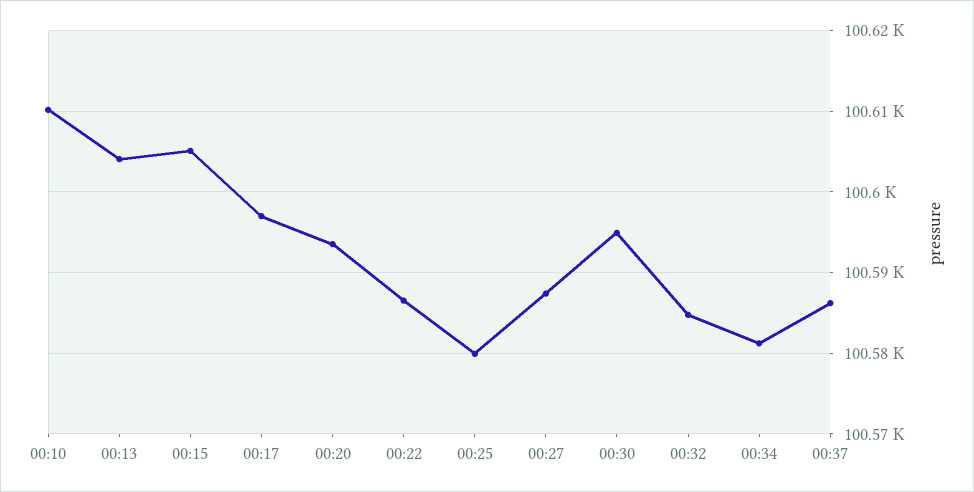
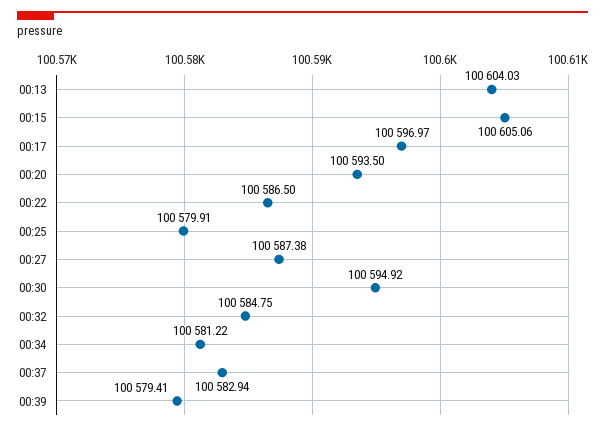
00:10: 100610 -> none
00:37: 100586 -> 100582.94
00:39: none -> 100579.41

